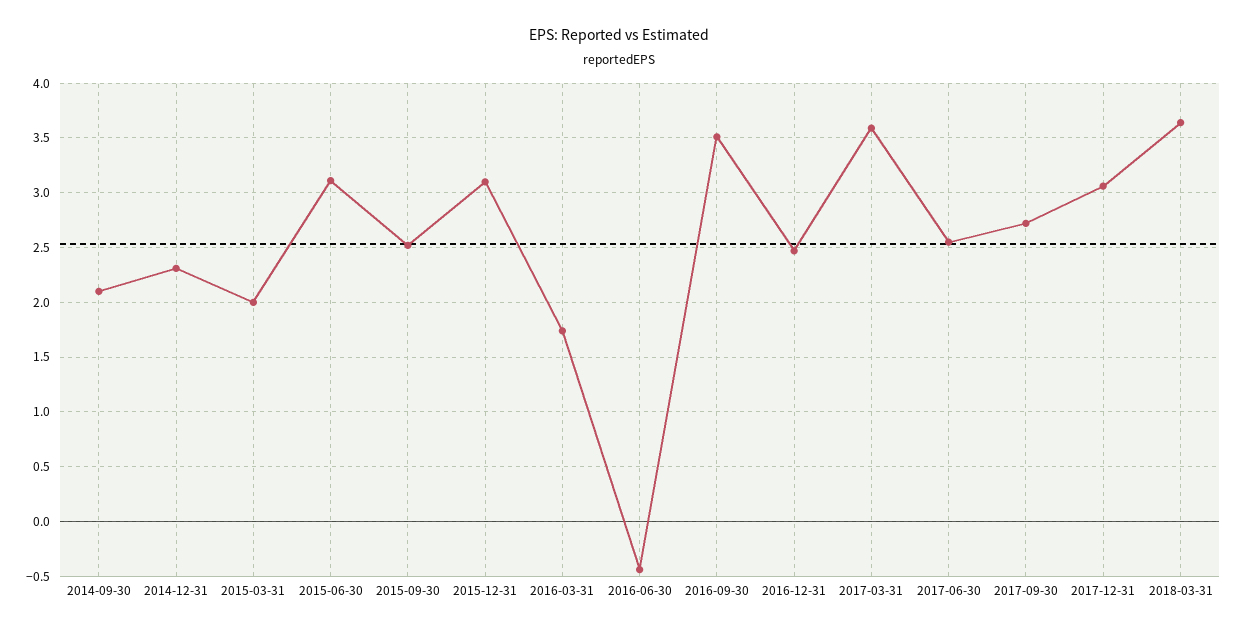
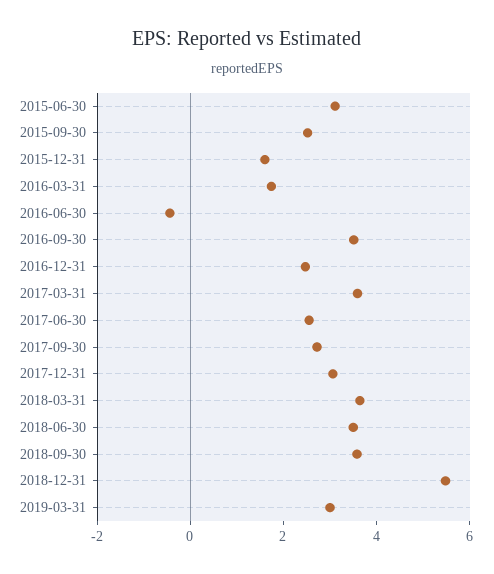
2014-09-30: 2.1 -> none
2014-12-31: 2.3 -> none
2015-03-31: 2 -> none
2015-12-31: 3.1 -> 1.5
2018-06-30: none -> 3.5
2018-09-30: none -> 3.5
2018-12-31: none -> 5.5
2019-03-31: none -> 3

